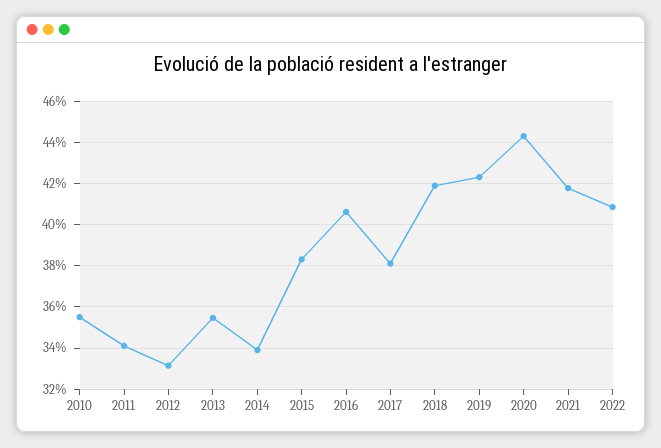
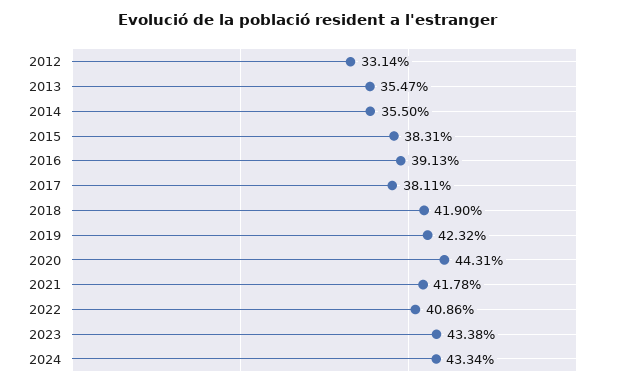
2010: 35.5 -> none
2011: 34 -> none
2014: 34 -> 35.5
2016: 40.5 -> 39.13
2023: none -> 43.38
2024: none -> 43.34

